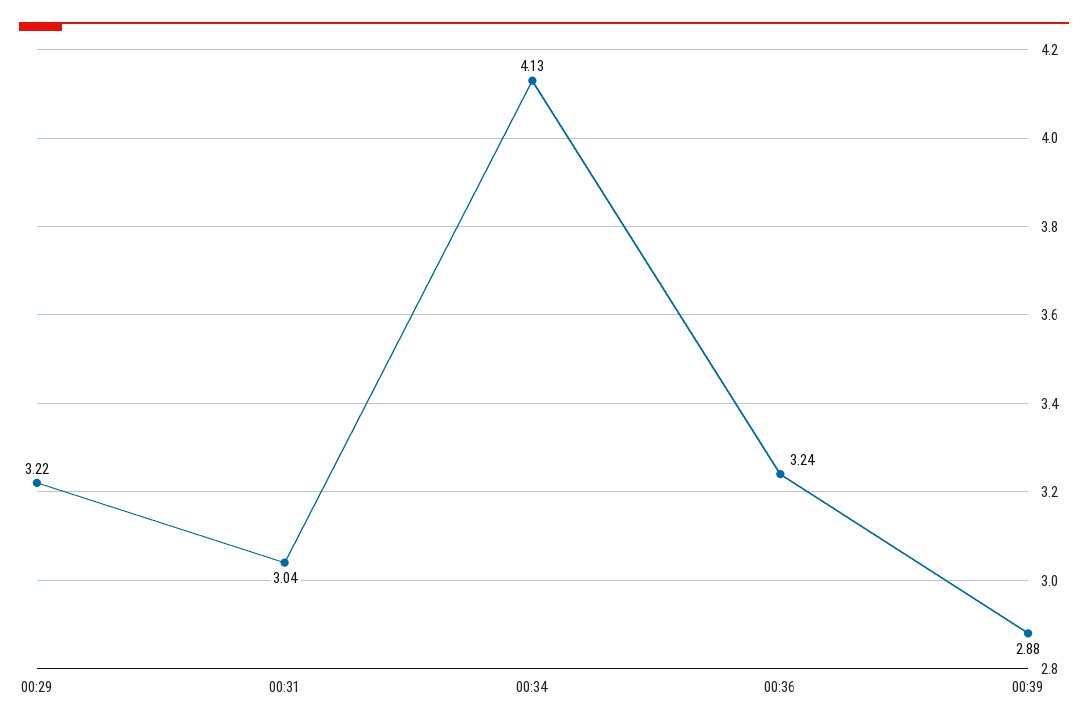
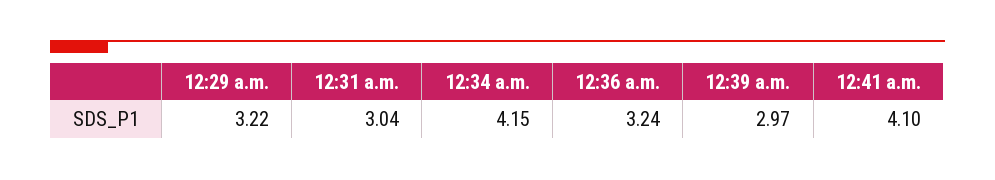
00:34: 4.13 -> 4.15
00:39: 2.88 -> 2.97
12:41 a.m.: none -> 4.1

